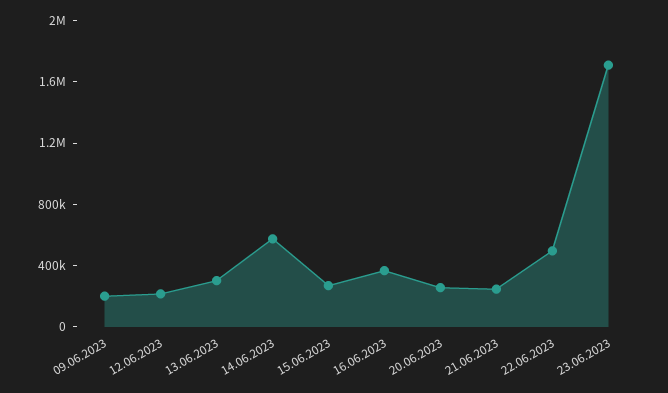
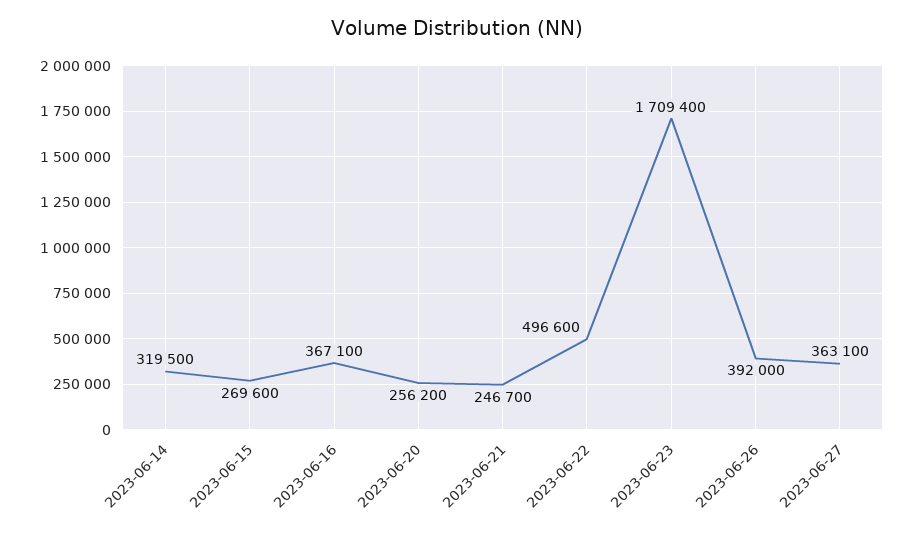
09.06.2023: 200000 -> none
12.06.2023: 200000 -> none
13.06.2023: 300000 -> none
14.06.2023: 600000 -> 319500
2023-06-26: none -> 392000
2023-06-27: none -> 363100

